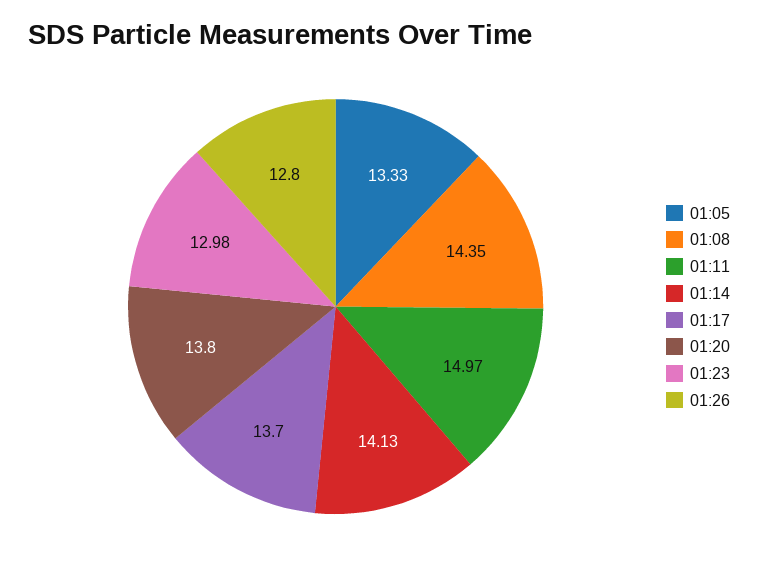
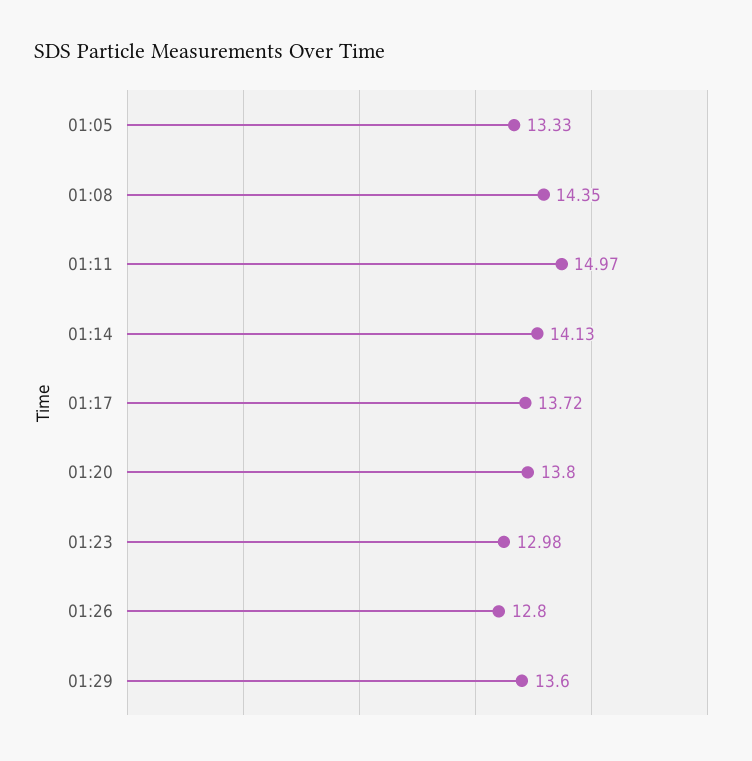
01:17: 13.7 -> 13.72
01:29: none -> 13.6

